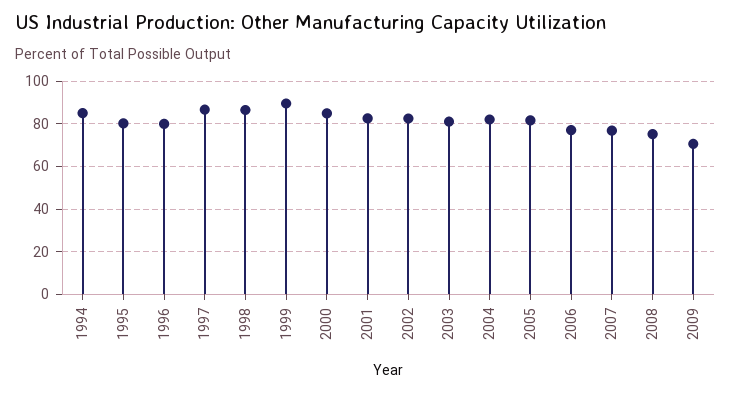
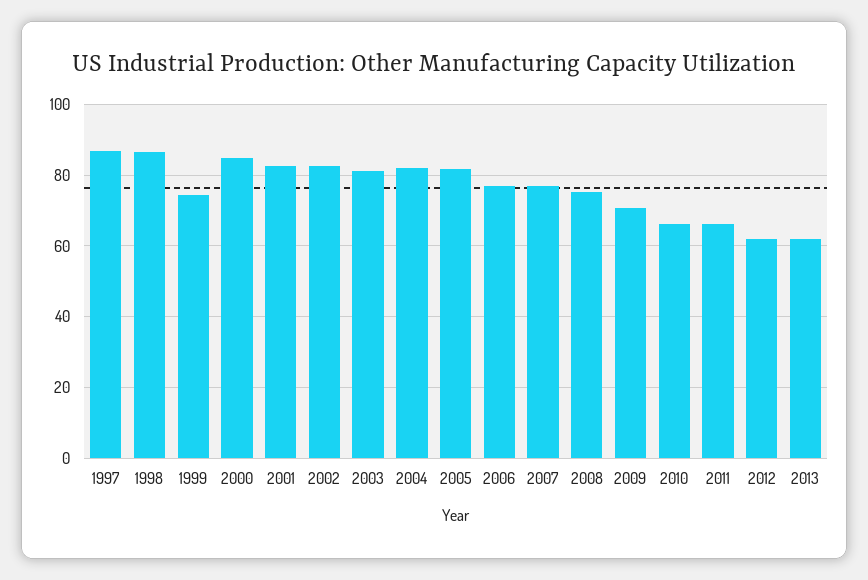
1994: 85 -> none
1995: 80 -> none
1996: 80 -> none
1999: 90 -> 74
2010: none -> 66
2011: none -> 66
2012: none -> 62
2013: none -> 62

